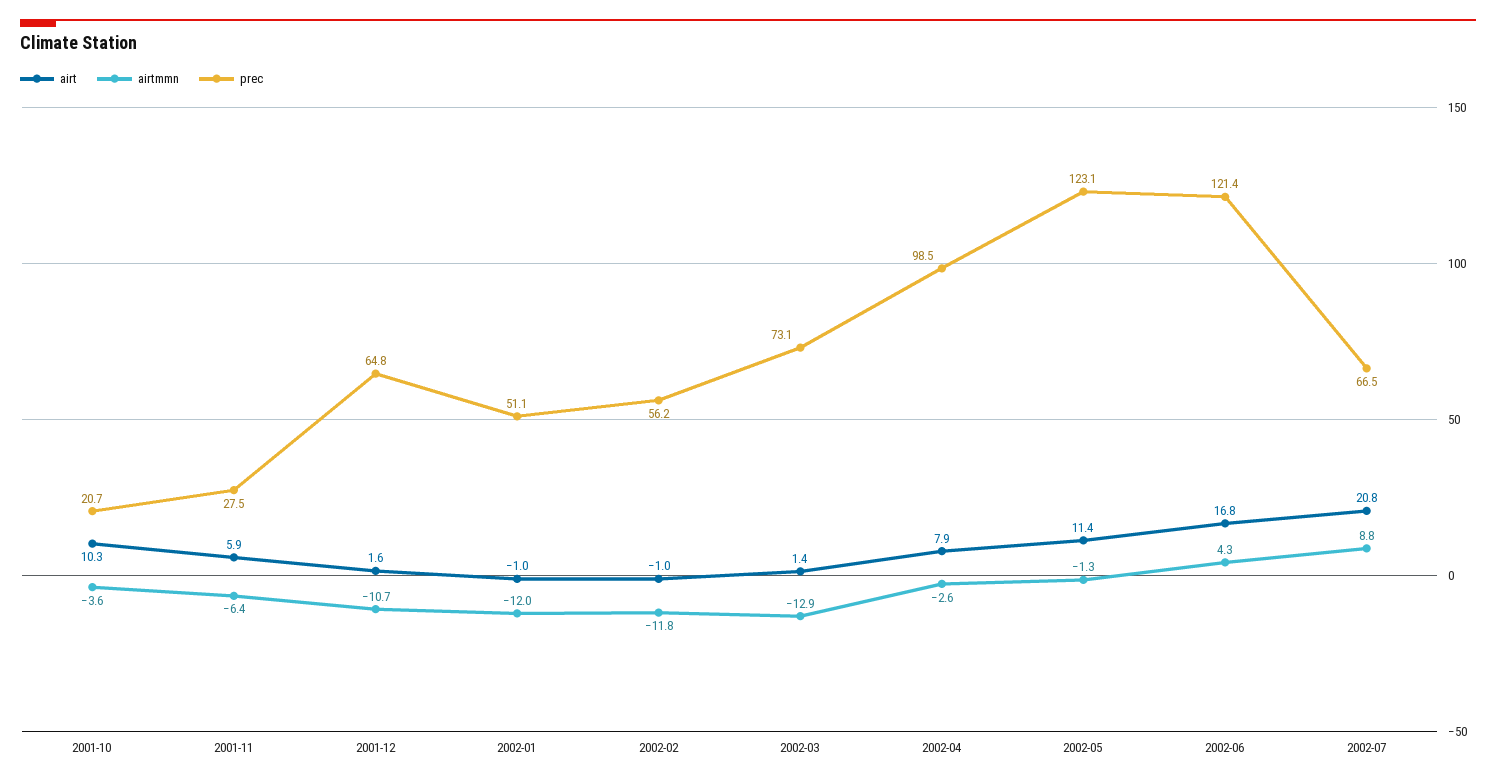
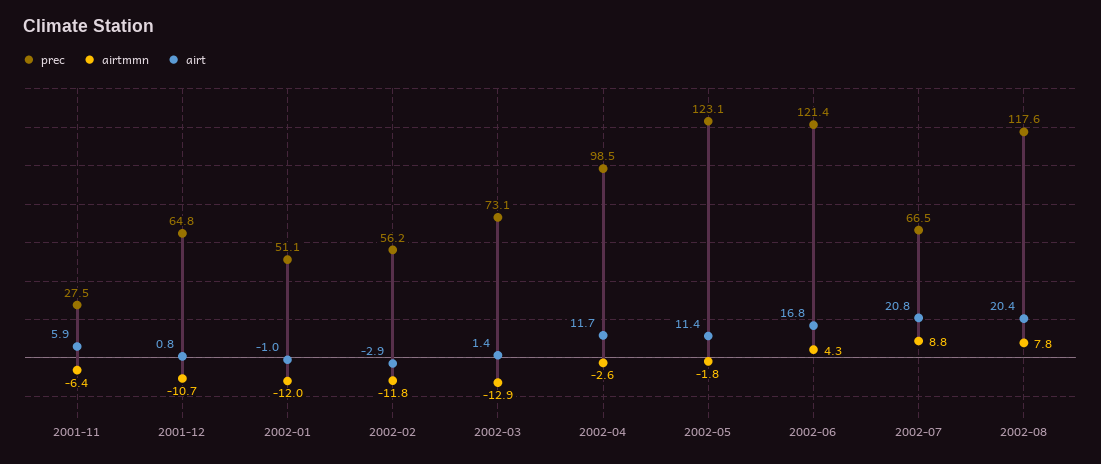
airt, 2001-10: 10.3 -> none
airtmmn, 2001-10: -3.6 -> none
prec, 2001-10: 20.7 -> none
airt, 2001-12: 1.6 -> 0.8
airt, 2002-02: -1 -> -2.9
airt, 2002-04: 7.9 -> 11.7
airtmmn, 2002-05: -1.3 -> -1.8
prec, 2002-08: none -> 117.6
airtmmn, 2002-08: none -> 7.8
airt, 2002-08: none -> 20.4

